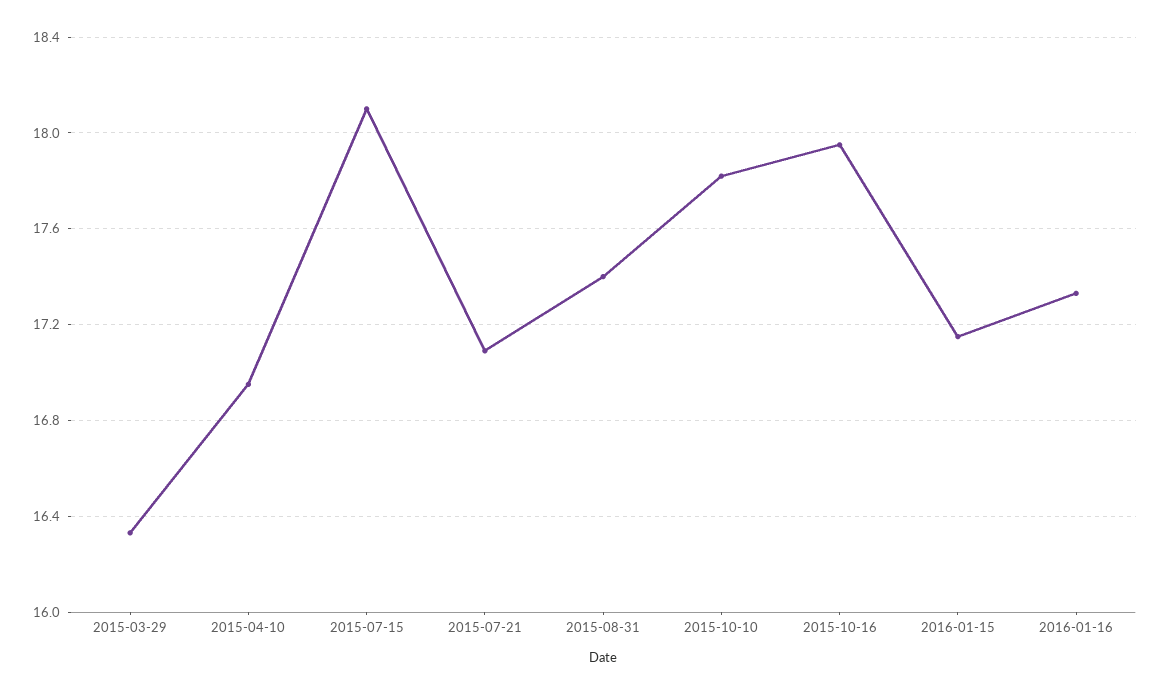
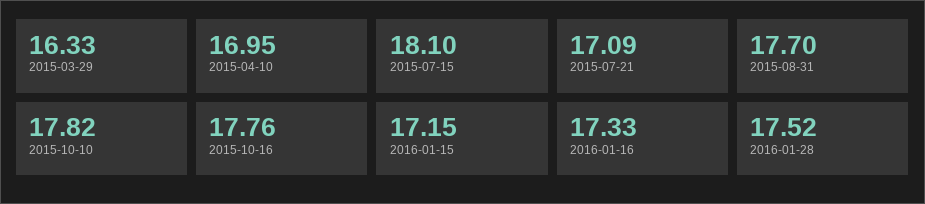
2015-08-31: 17.4 -> 17.7
2015-10-16: 17.95 -> 17.76
2016-01-28: none -> 17.52

